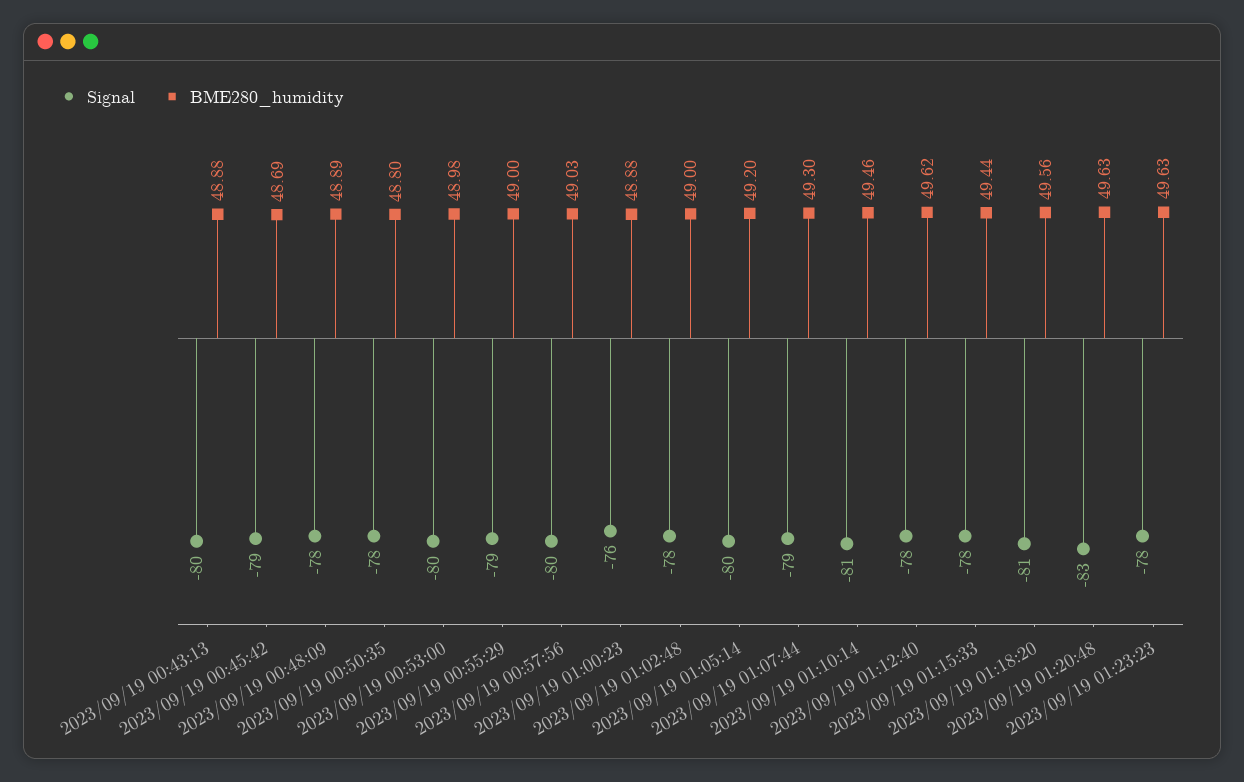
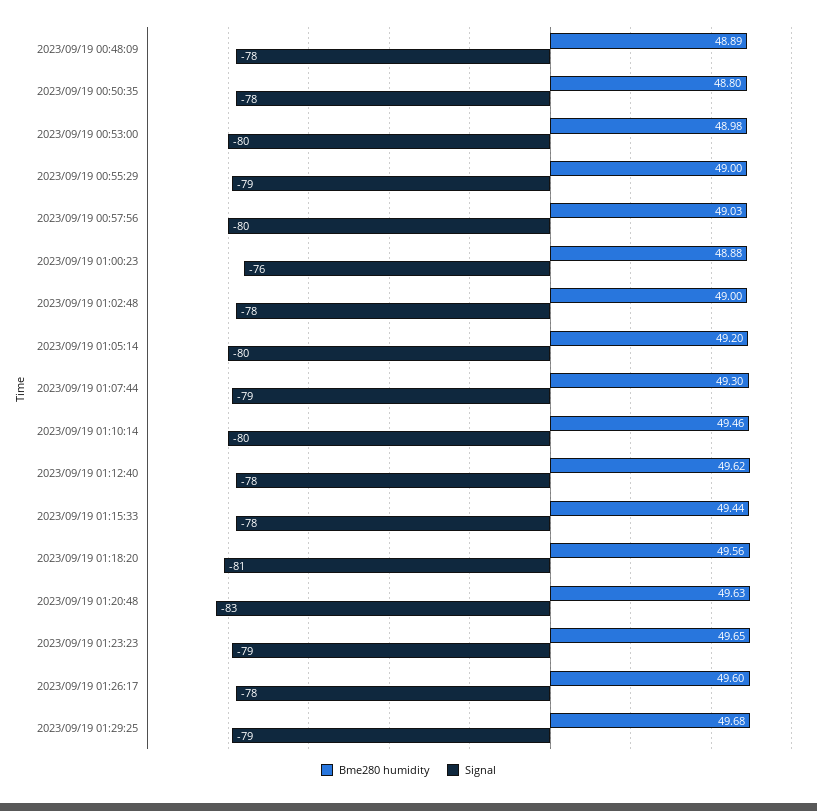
Signal, 2023/09/19 00:43:13: -80 -> none
BME280_humidity, 2023/09/19 00:43:13: 48.88 -> none
Signal, 2023/09/19 00:45:42: -79 -> none
BME280_humidity, 2023/09/19 00:45:42: 48.69 -> none
Signal, 2023/09/19 01:10:14: -81 -> -80
Signal, 2023/09/19 01:23:23: -78 -> -79
BME280_humidity, 2023/09/19 01:23:23: 49.63 -> 49.65
BME280_humidity, 2023/09/19 01:26:17: none -> 49.6
Signal, 2023/09/19 01:26:17: none -> -78
BME280_humidity, 2023/09/19 01:29:25: none -> 49.68
Signal, 2023/09/19 01:29:25: none -> -79

